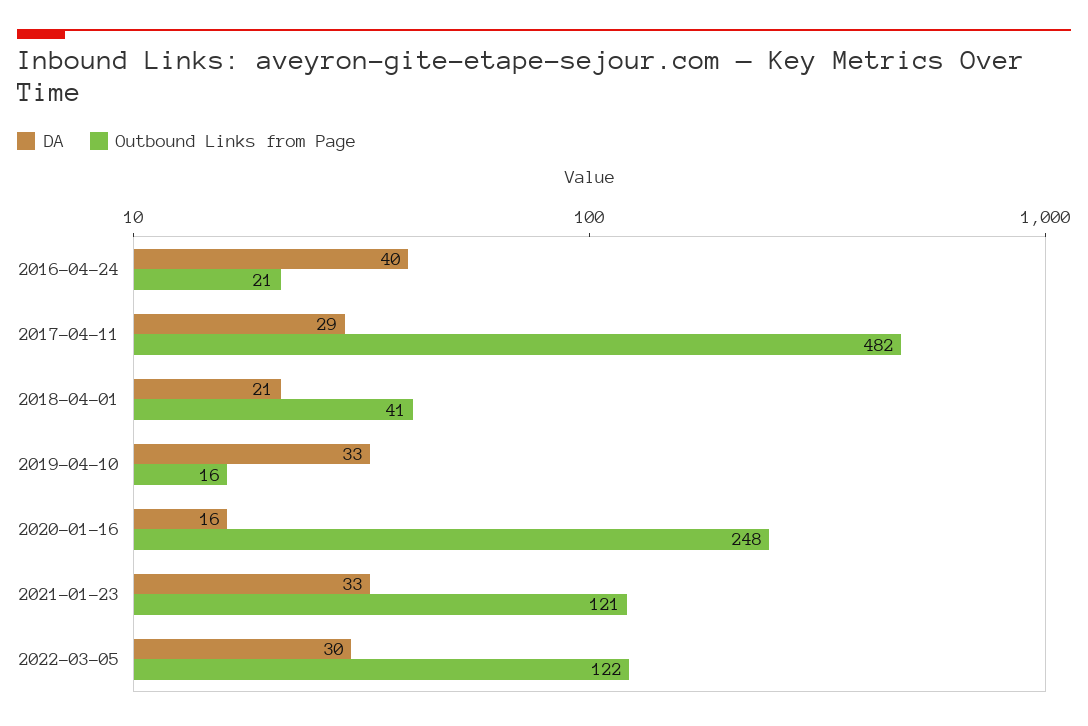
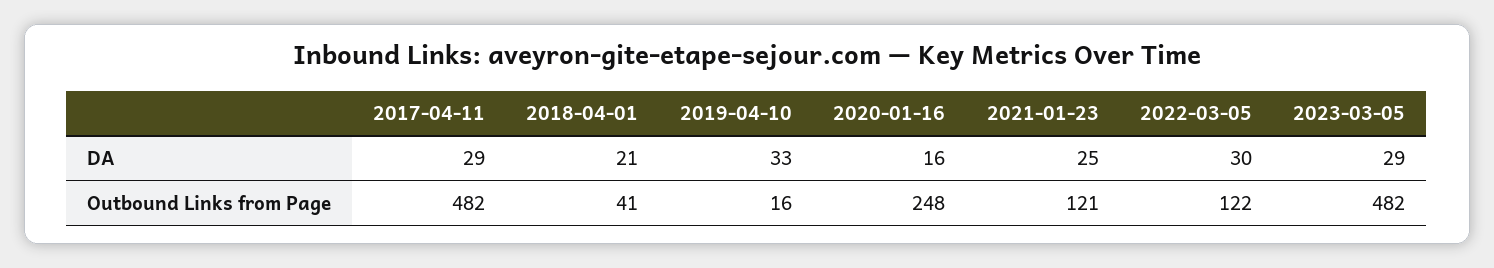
DA, 2016-04-24: 40 -> none
Outbound Links from Page, 2016-04-24: 21 -> none
DA, 2021-01-23: 33 -> 25
DA, 2023-03-05: none -> 29
Outbound Links from Page, 2023-03-05: none -> 482

